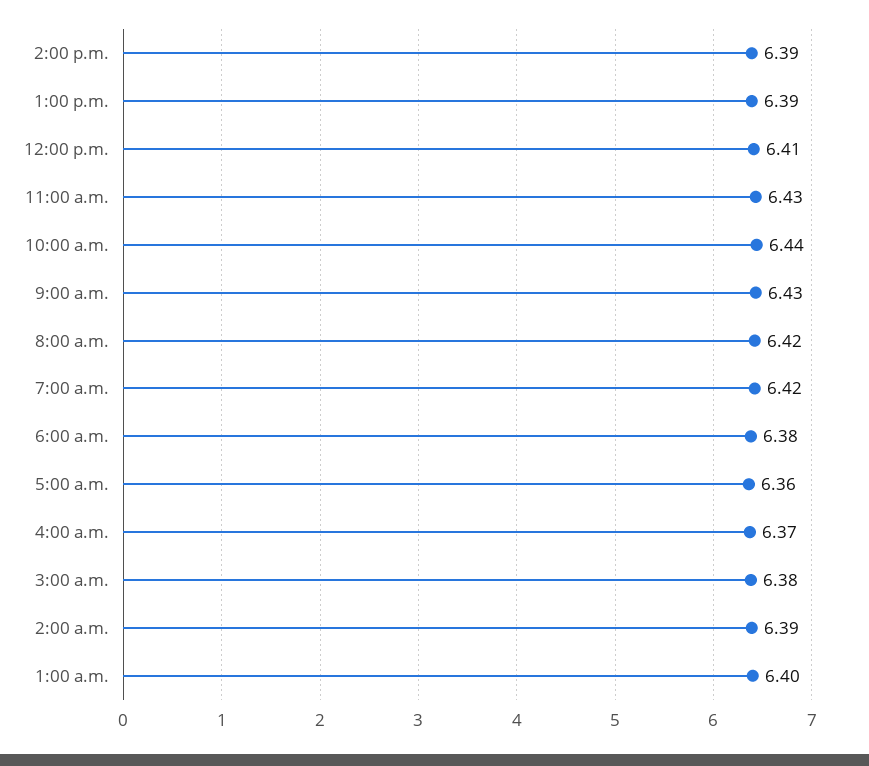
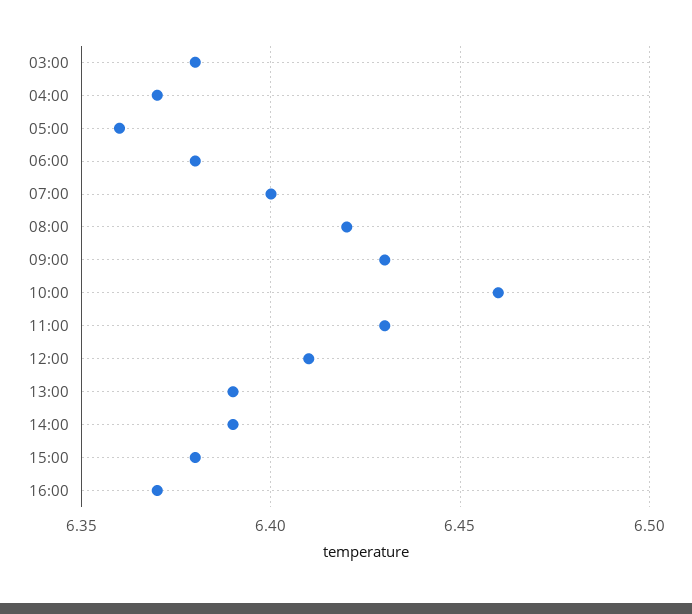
10:00 a.m.: 6.44 -> 6.46
7:00 a.m.: 6.42 -> 6.4
2:00 a.m.: 6.39 -> none
1:00 a.m.: 6.4 -> none
15:00: none -> 6.38
16:00: none -> 6.37

